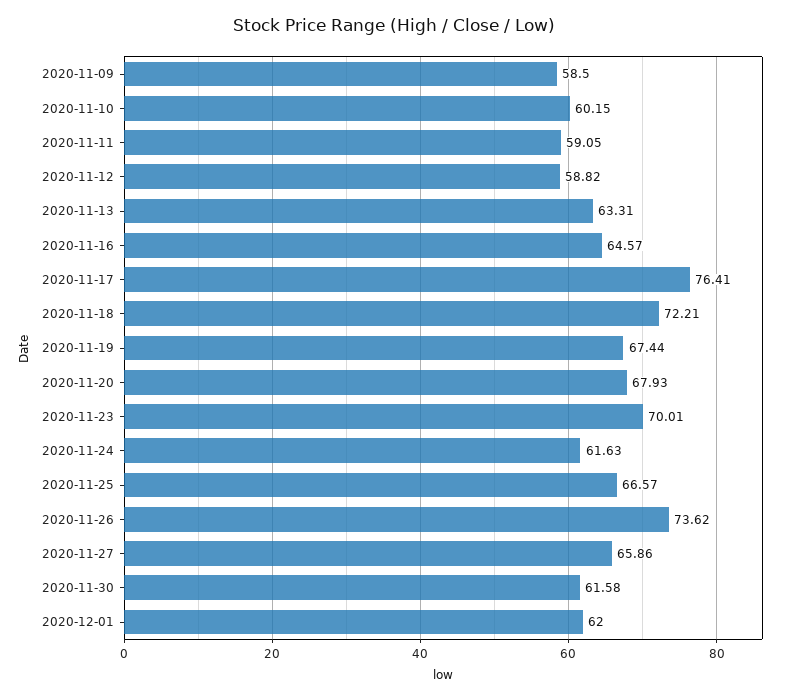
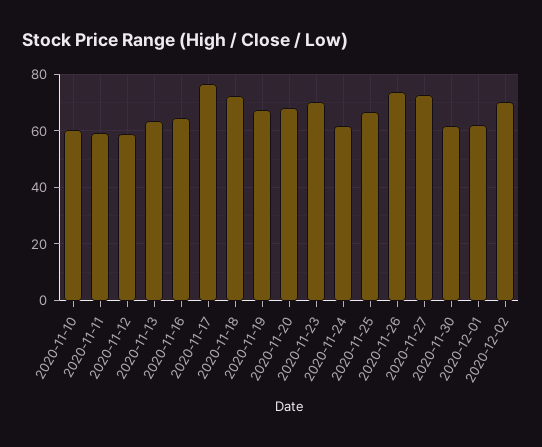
2020-11-09: 58.5 -> none
2020-11-27: 65.86 -> 72.5
2020-12-02: none -> 70

